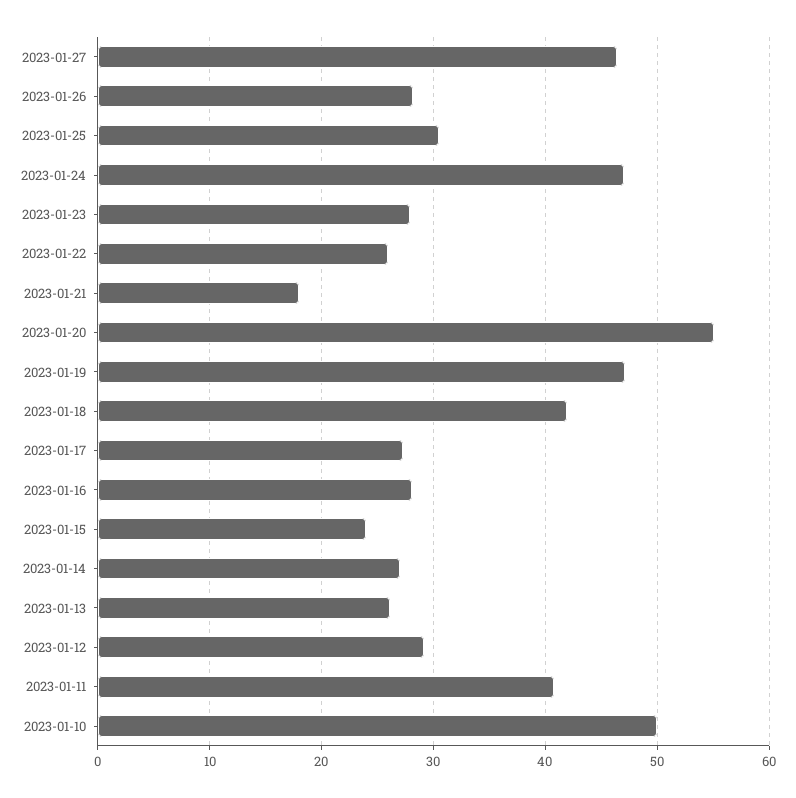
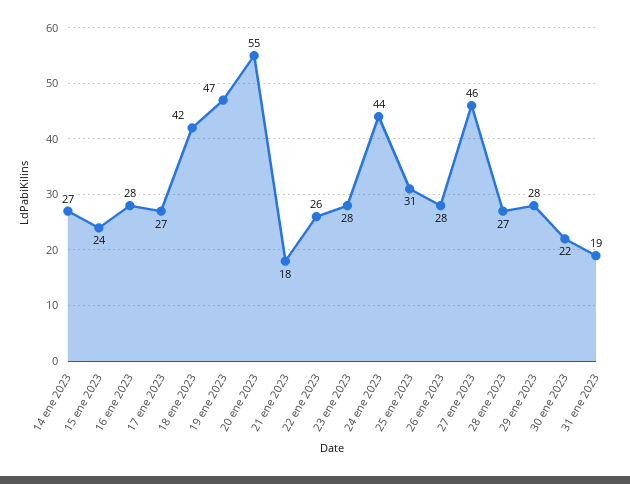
2023-01-24: 47 -> 44
2023-01-13: 26 -> none
2023-01-12: 29 -> none
2023-01-11: 41 -> none
2023-01-10: 50 -> none
28 ene 2023: none -> 27
29 ene 2023: none -> 28
30 ene 2023: none -> 22
31 ene 2023: none -> 19

